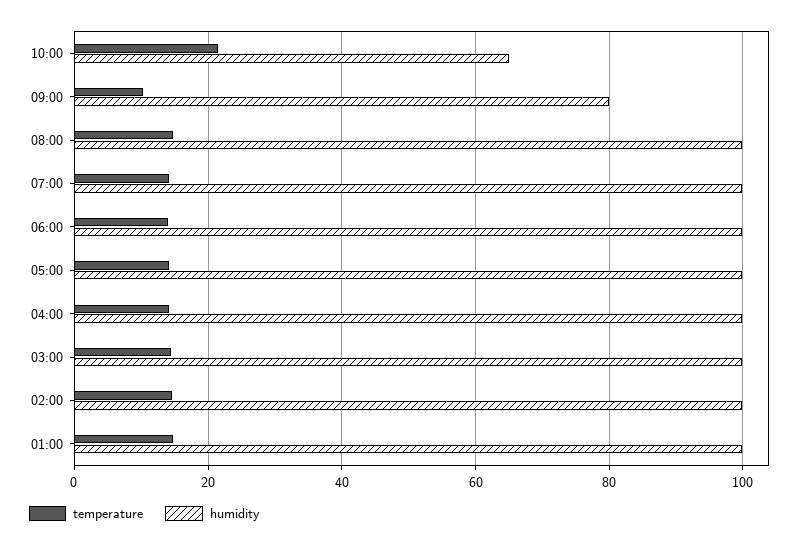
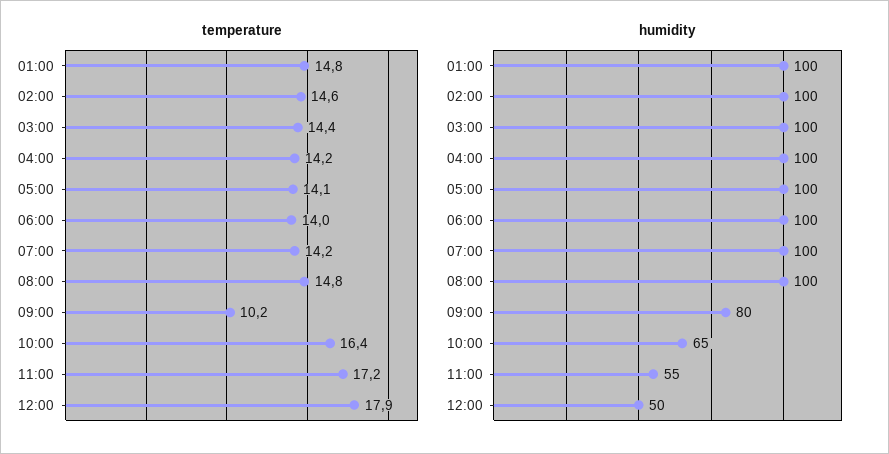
temperature, 10:00: 22 -> 16.4
temperature, 11:00: none -> 17.2
temperature, 12:00: none -> 17.9
humidity, 11:00: none -> 55
humidity, 12:00: none -> 50

